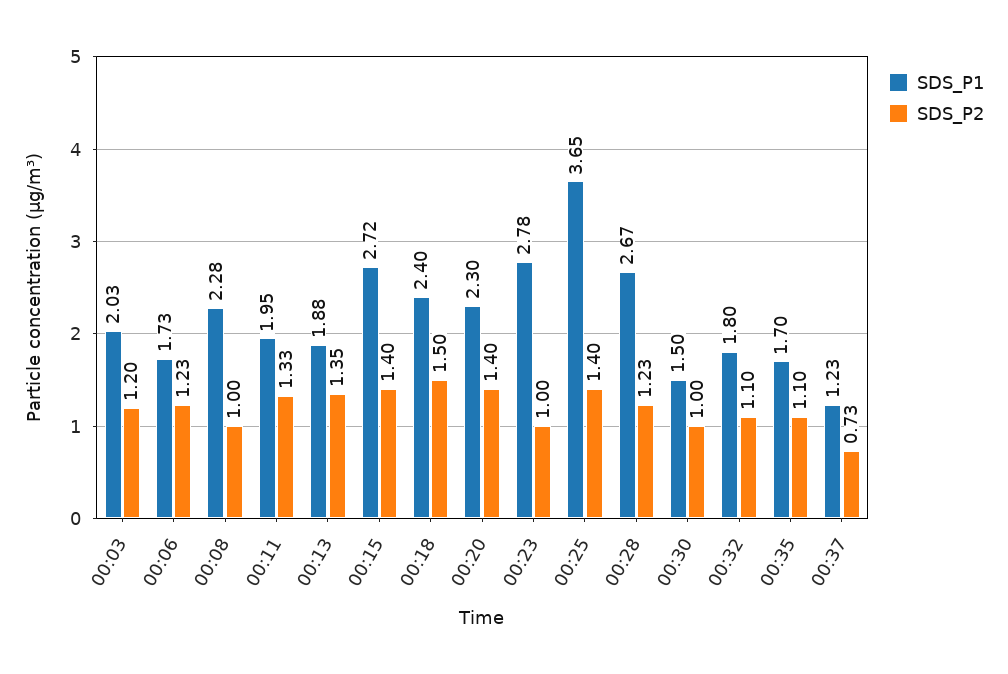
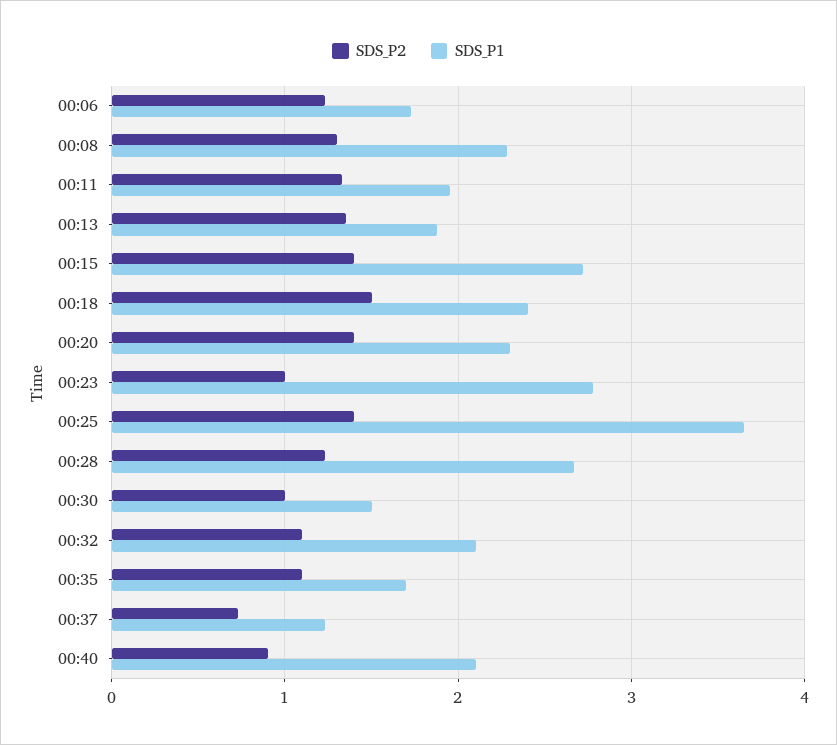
SDS_P1, 00:03: 2.03 -> none
SDS_P2, 00:03: 1.2 -> none
SDS_P2, 00:08: 1 -> 1.3
SDS_P1, 00:32: 1.8 -> 2.1
SDS_P2, 00:40: none -> 0.9
SDS_P1, 00:40: none -> 2.1

